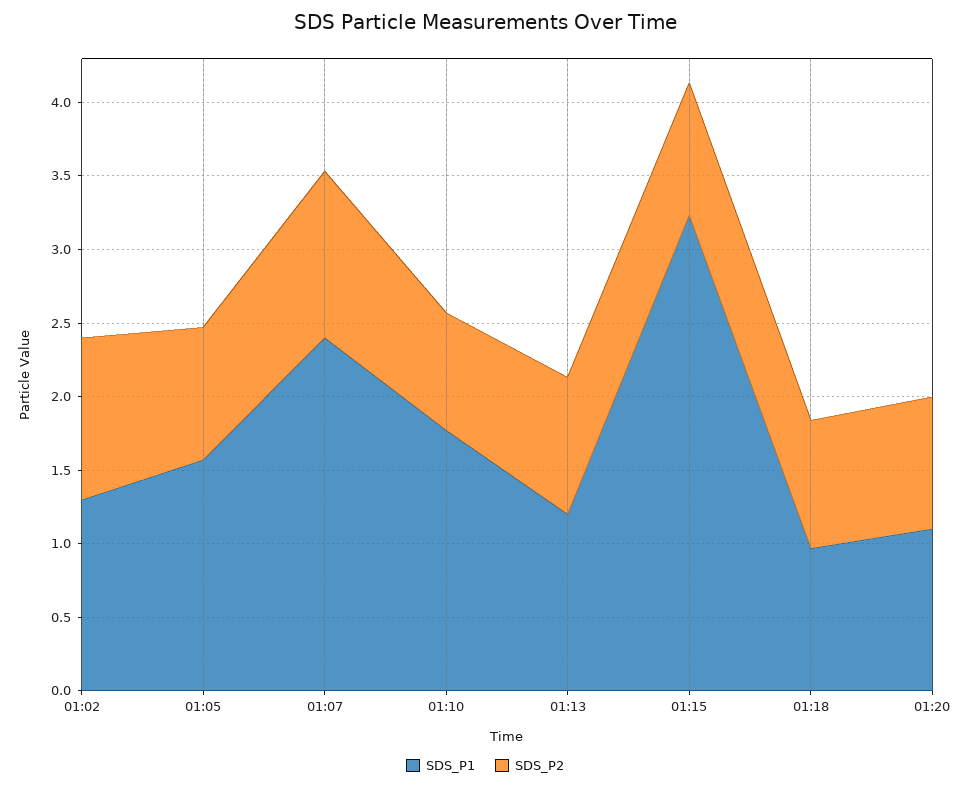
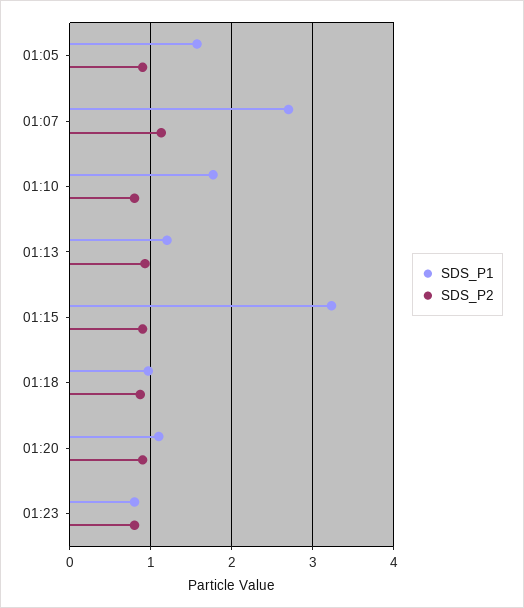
SDS_P1, 01:02: 1.3 -> none
SDS_P2, 01:02: 1.1 -> none
SDS_P1, 01:07: 2.4 -> 2.7
SDS_P1, 01:23: none -> 0.8
SDS_P2, 01:23: none -> 0.8

